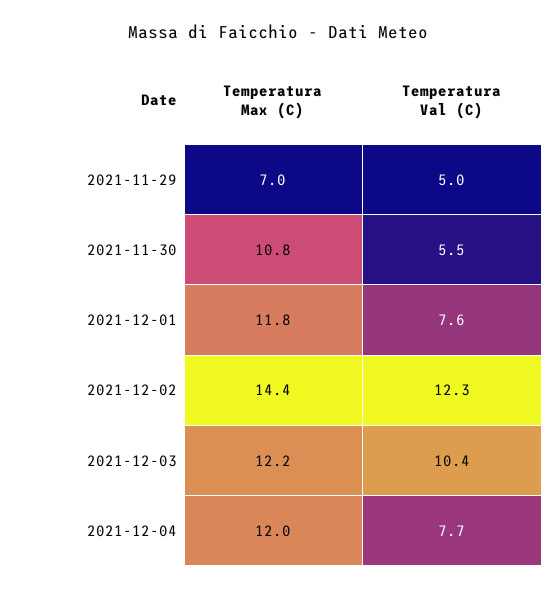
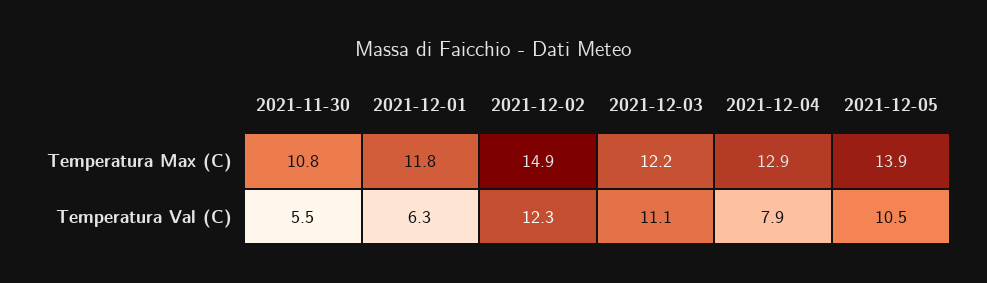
Temperatura Max (C), 2021-11-29: 7 -> none
Temperatura Val (C), 2021-11-29: 5 -> none
Temperatura Val (C), 2021-12-01: 7.6 -> 6.3
Temperatura Max (C), 2021-12-02: 14.4 -> 14.9
Temperatura Val (C), 2021-12-03: 10.4 -> 11.1
Temperatura Max (C), 2021-12-04: 12 -> 12.9
Temperatura Val (C), 2021-12-04: 7.7 -> 7.9
Temperatura Max (C), 2021-12-05: none -> 13.9
Temperatura Val (C), 2021-12-05: none -> 10.5

